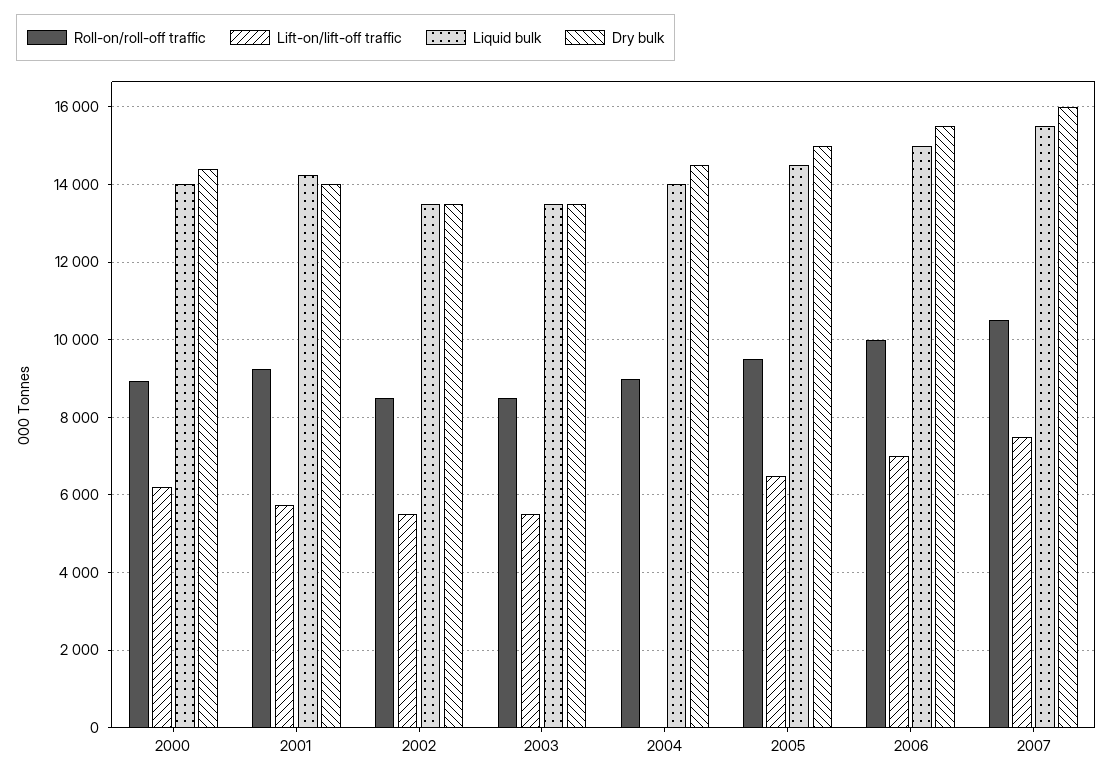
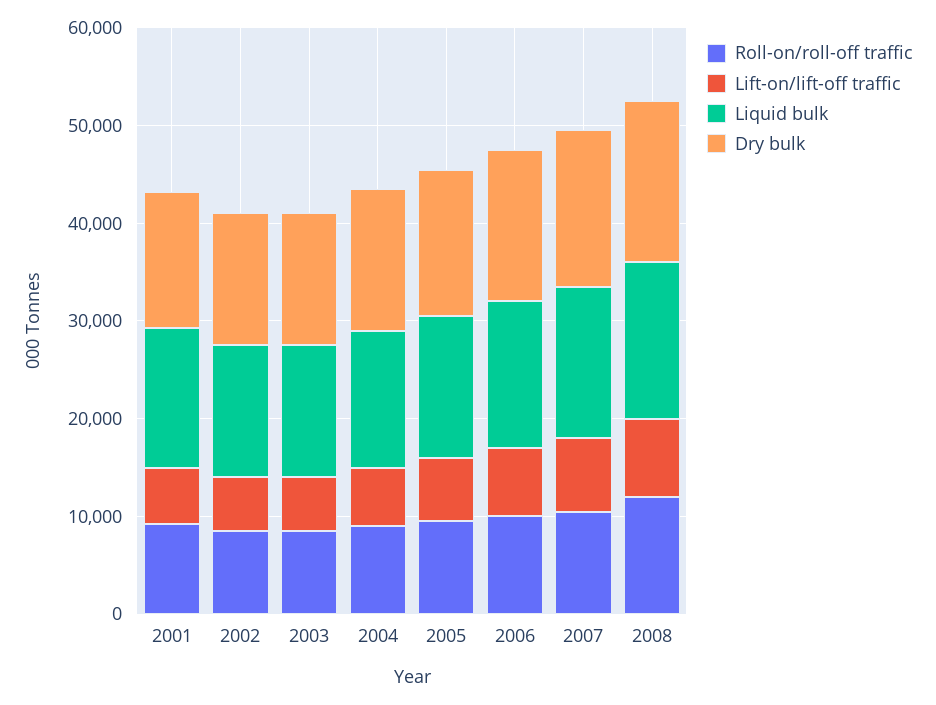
Roll-on/roll-off traffic, 2000: 9000 -> none
Lift-on/lift-off traffic, 2000: 6200 -> none
Liquid bulk, 2000: 14000 -> none
Dry bulk, 2000: 14400 -> none
Lift-on/lift-off traffic, 2004: 0 -> 6000
Roll-on/roll-off traffic, 2008: none -> 12000
Lift-on/lift-off traffic, 2008: none -> 8000
Liquid bulk, 2008: none -> 16000
Dry bulk, 2008: none -> 16000

